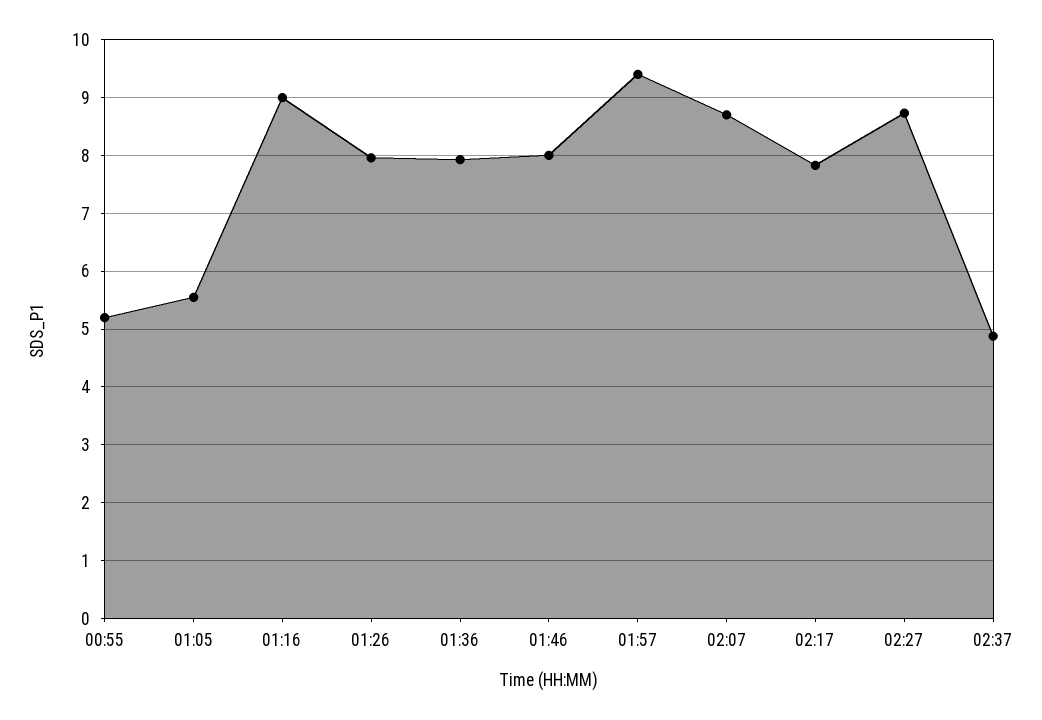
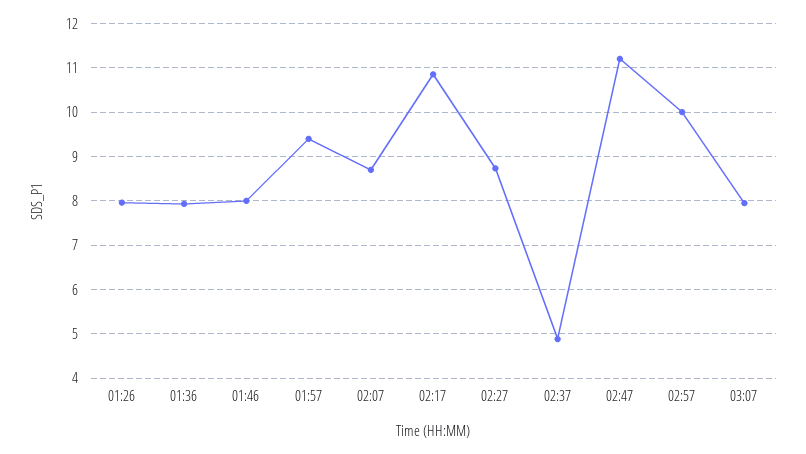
00:55: 5.2 -> none
01:05: 5.6 -> none
01:16: 9 -> none
02:17: 7.8 -> 10.8
02:47: none -> 11.2
02:57: none -> 10
03:07: none -> 8

